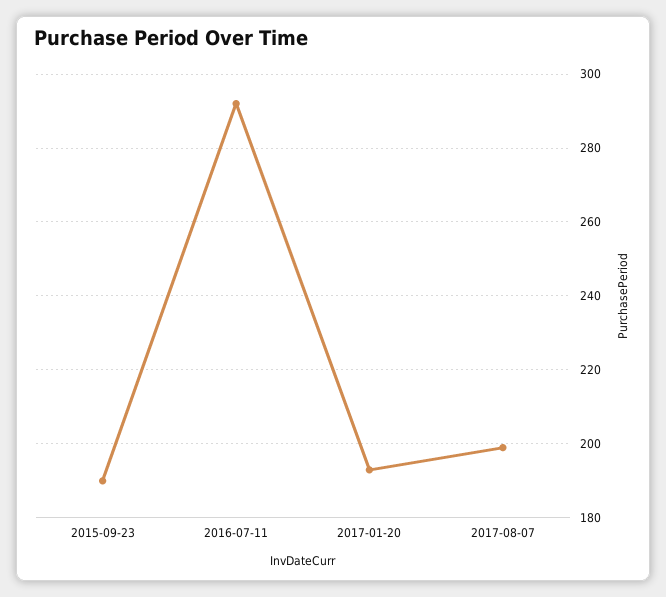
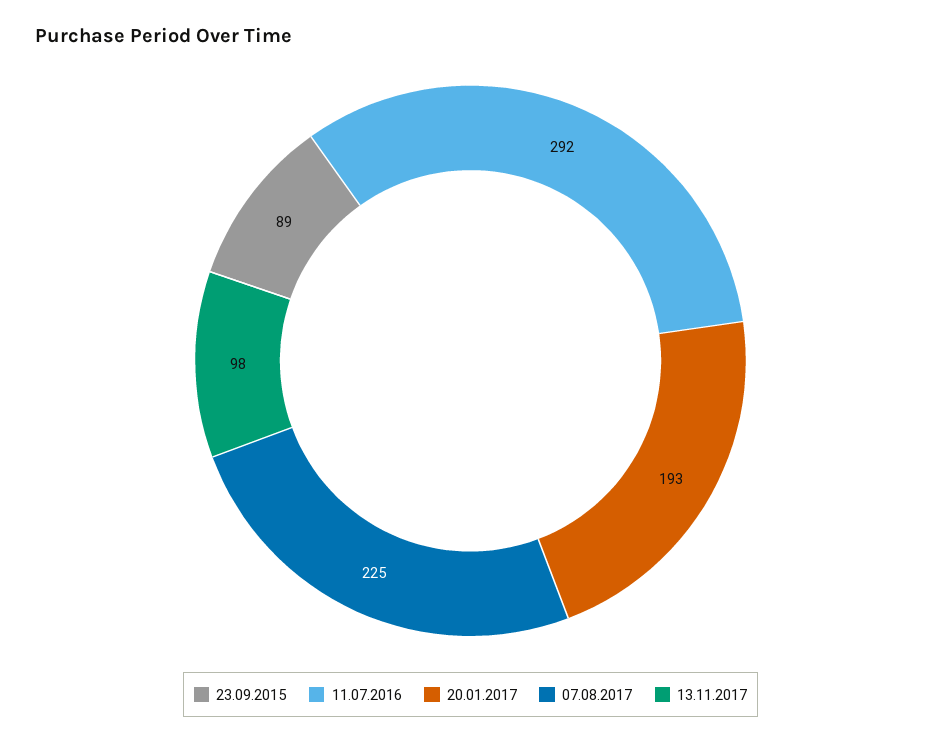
2015-09-23: 190 -> 89
2017-08-07: 200 -> 225
13.11.2017: none -> 98

